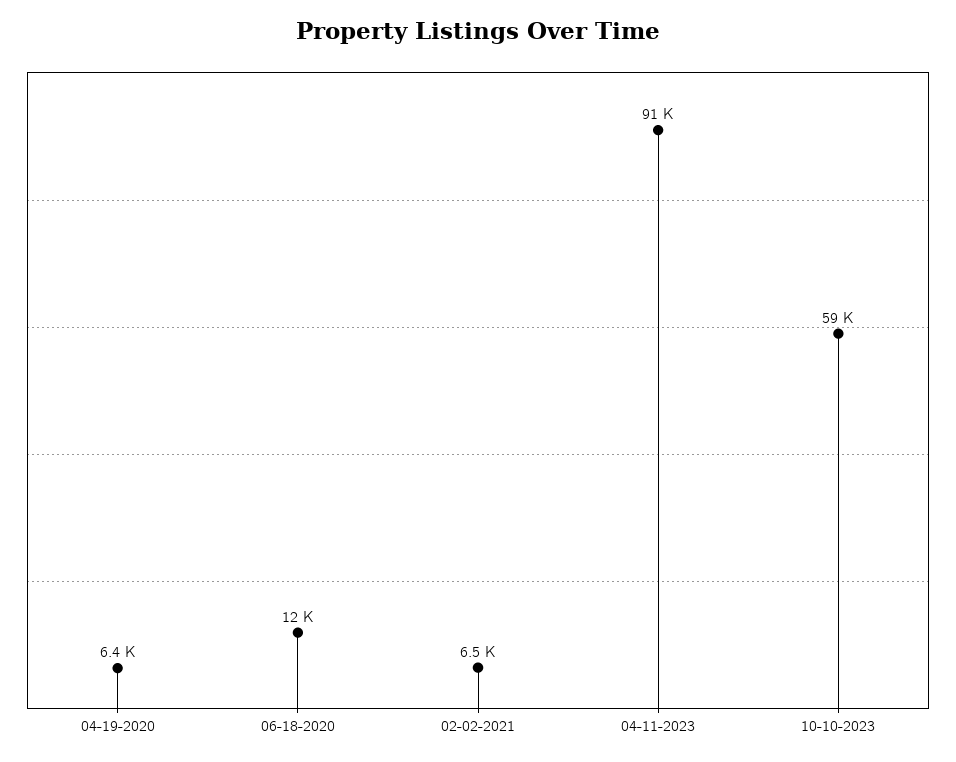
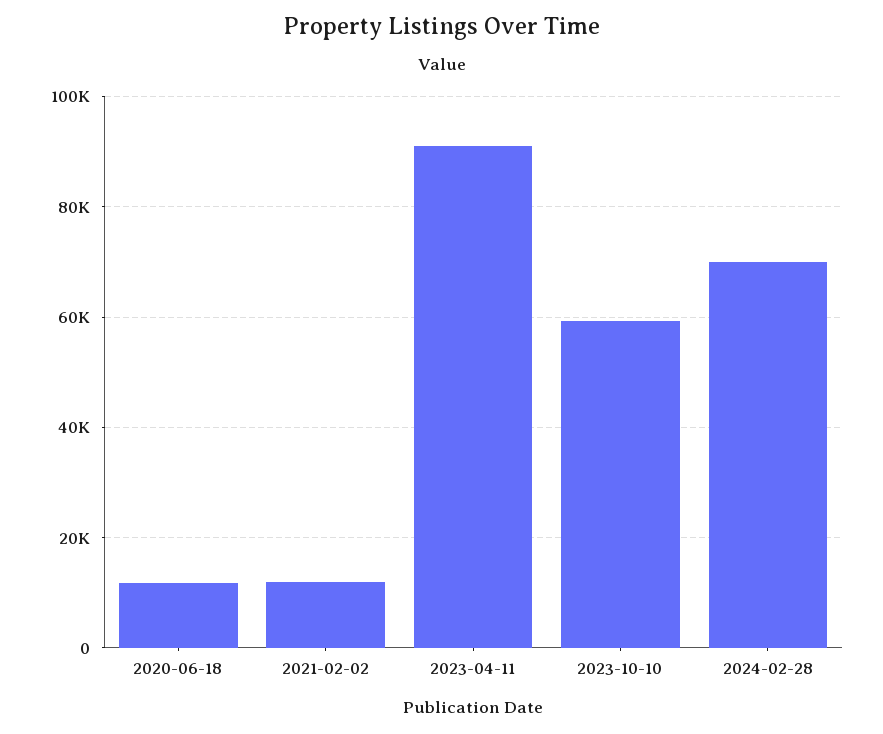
04-19-2020: 6400 -> none
02-02-2021: 6500 -> 12000
2024-02-28: none -> 70000

